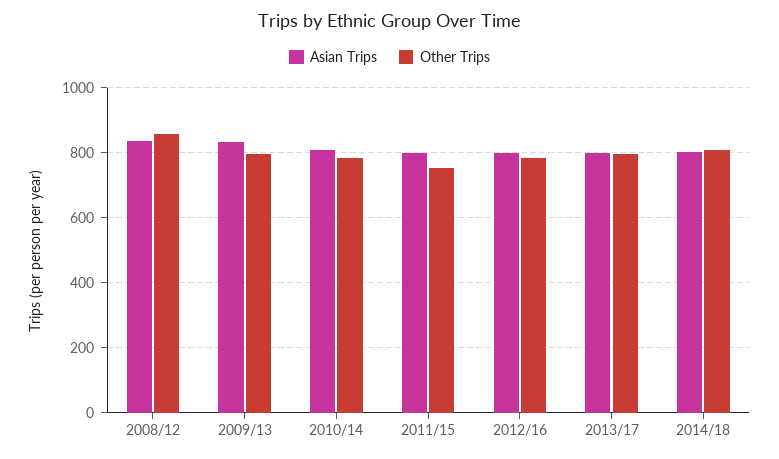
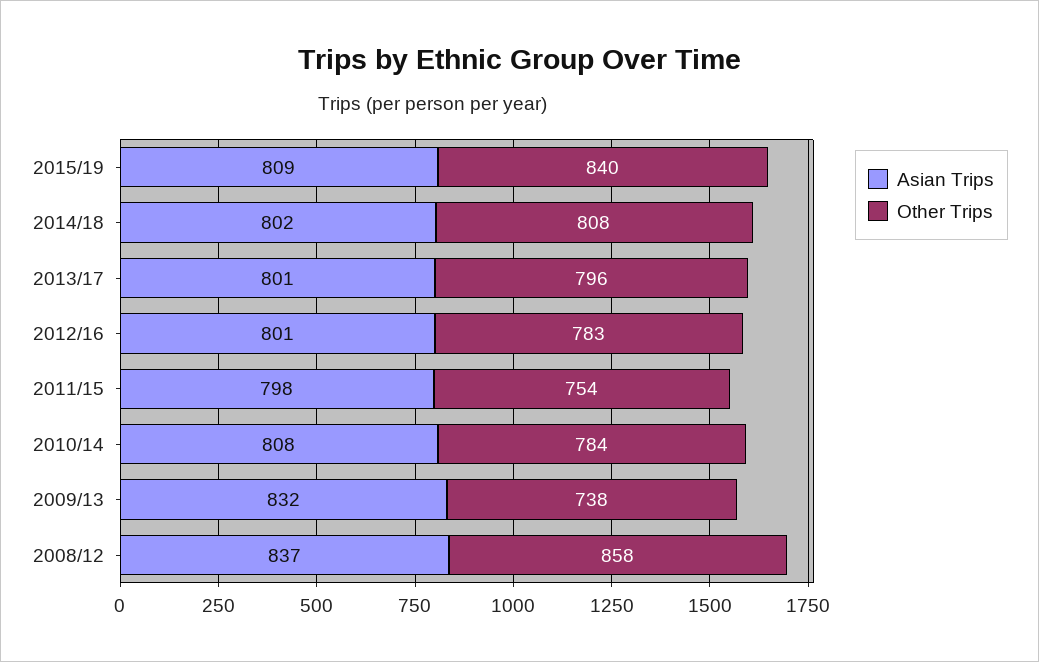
Other Trips, 2009/13: 800 -> 738
Asian Trips, 2015/19: none -> 809
Other Trips, 2015/19: none -> 840

